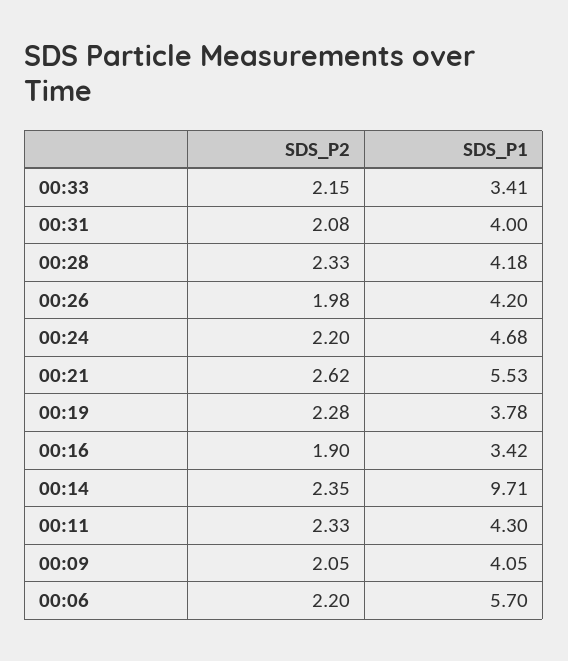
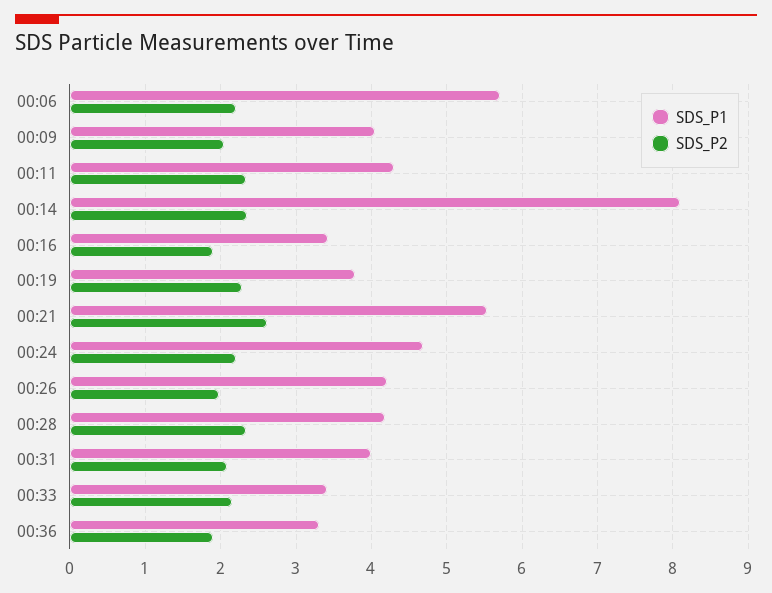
SDS_P1, 00:14: 9.71 -> 8.1
SDS_P1, 00:36: none -> 3.3
SDS_P2, 00:36: none -> 1.9

